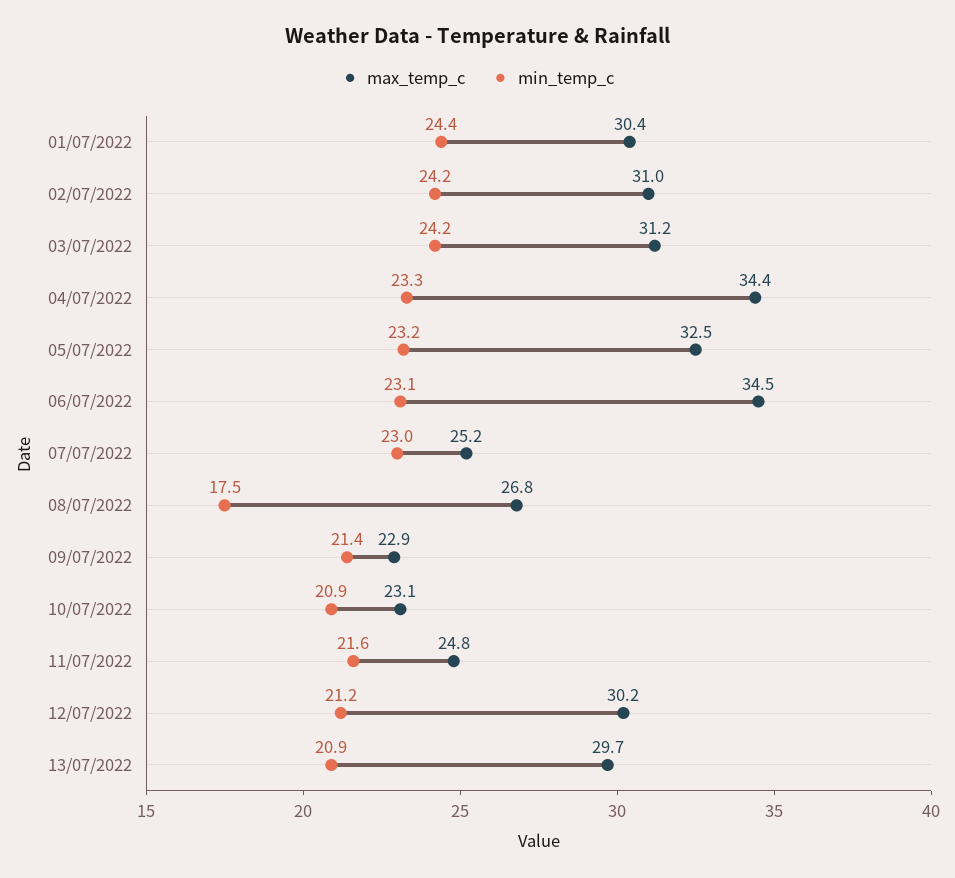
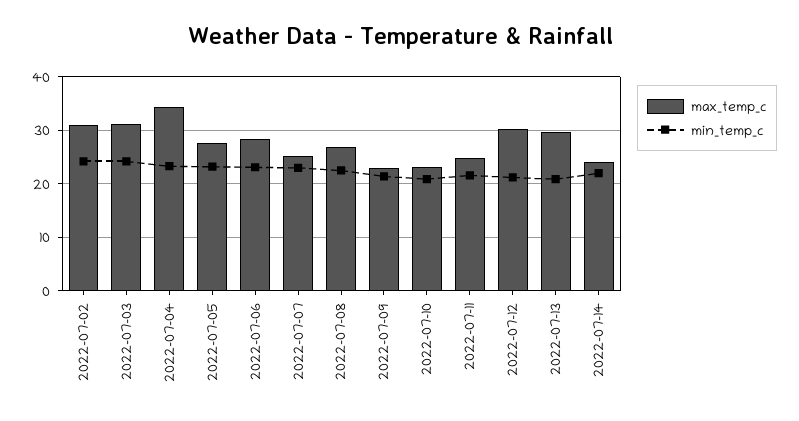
max_temp_c, 01/07/2022: 30.4 -> none
min_temp_c, 01/07/2022: 24.4 -> none
max_temp_c, 05/07/2022: 32.5 -> 28
max_temp_c, 06/07/2022: 34.5 -> 28
min_temp_c, 08/07/2022: 17.5 -> 22
max_temp_c, 2022-07-14: none -> 24
min_temp_c, 2022-07-14: none -> 22

